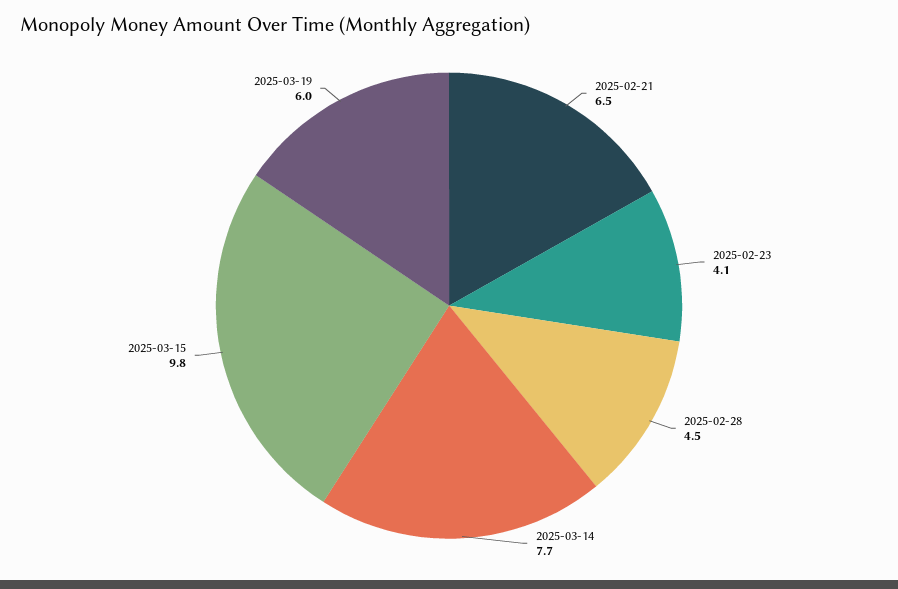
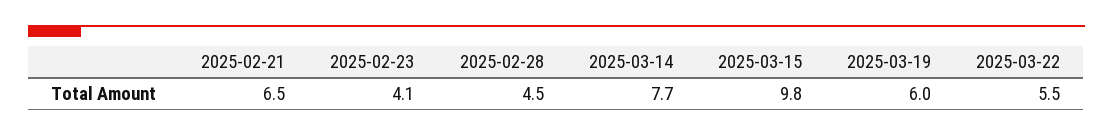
2025-03-22: none -> 5.5

